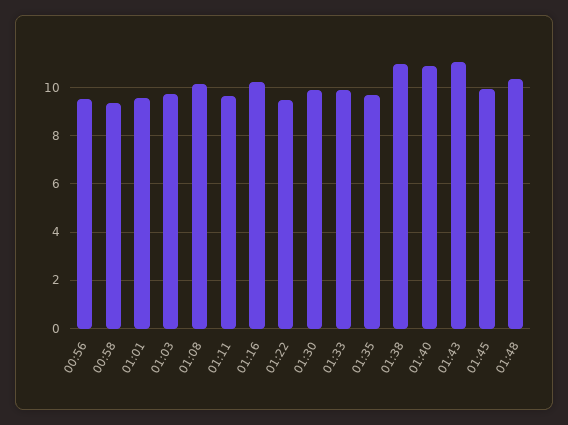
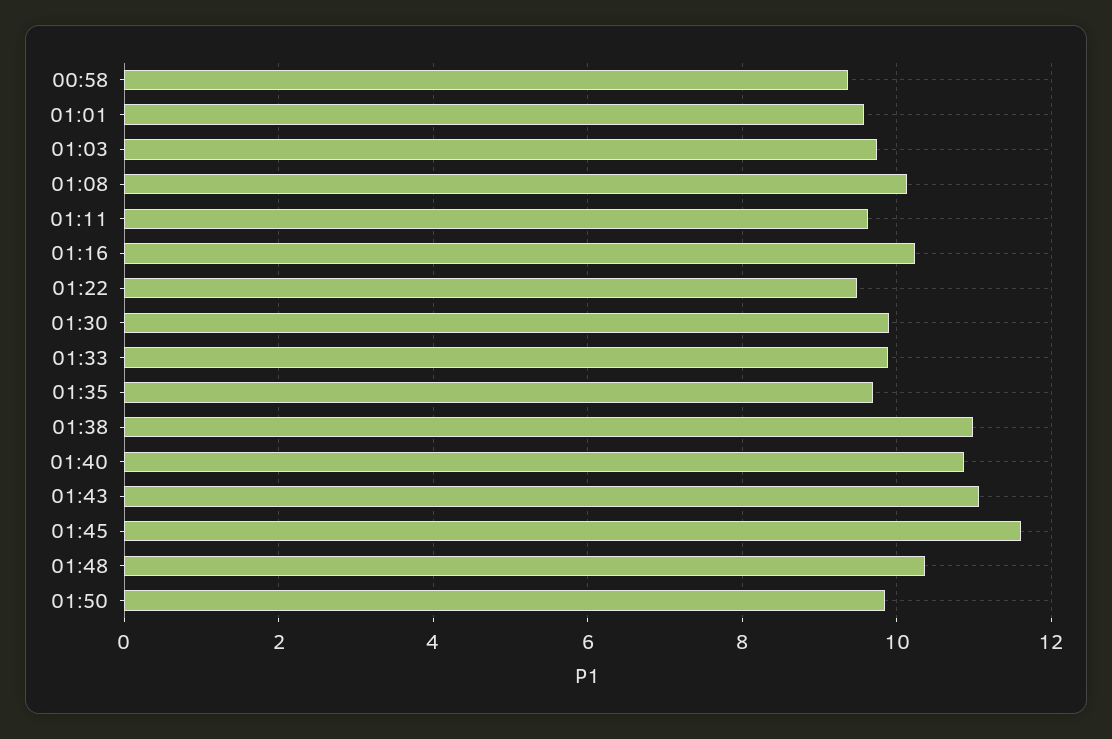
00:56: 9.5 -> none
01:45: 10 -> 11.6
01:50: none -> 9.8

